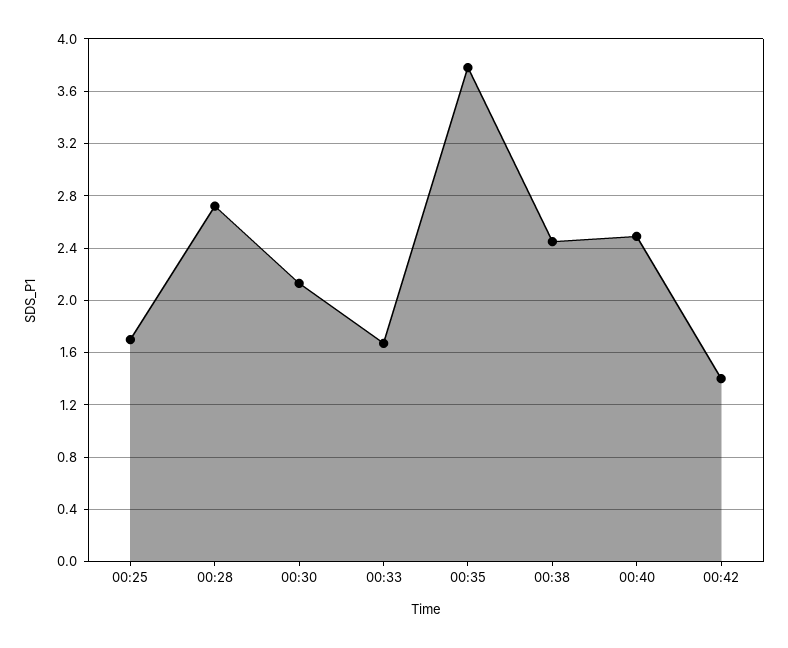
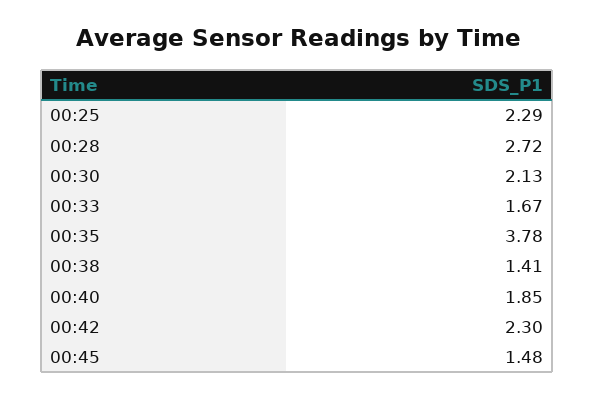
00:25: 1.7 -> 2.29
00:38: 2.45 -> 1.41
00:40: 2.5 -> 1.85
00:42: 1.4 -> 2.3
00:45: none -> 1.48

